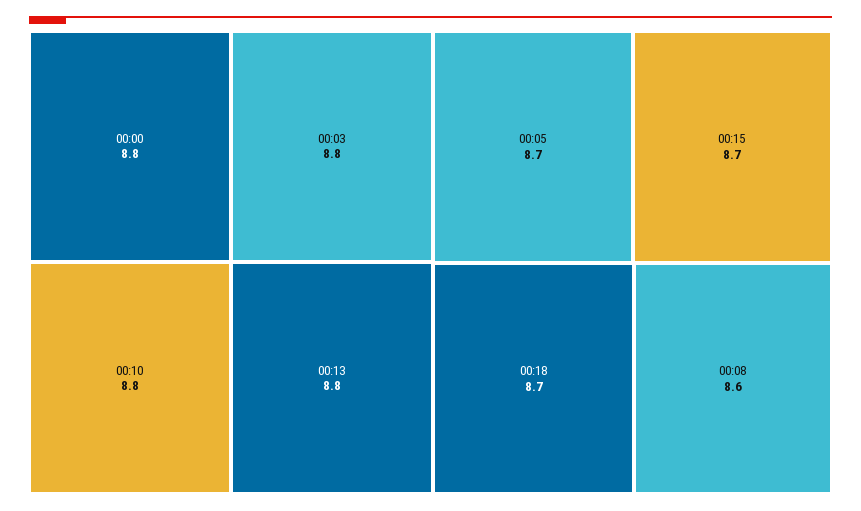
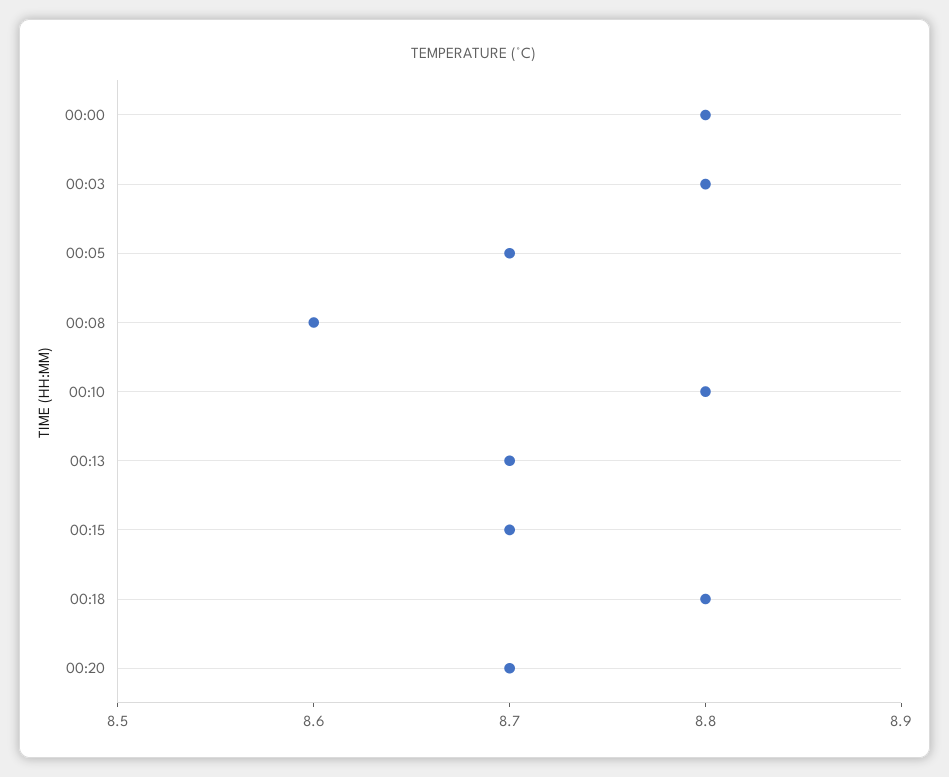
00:13: 8.8 -> 8.7
00:18: 8.7 -> 8.8
00:20: none -> 8.7

